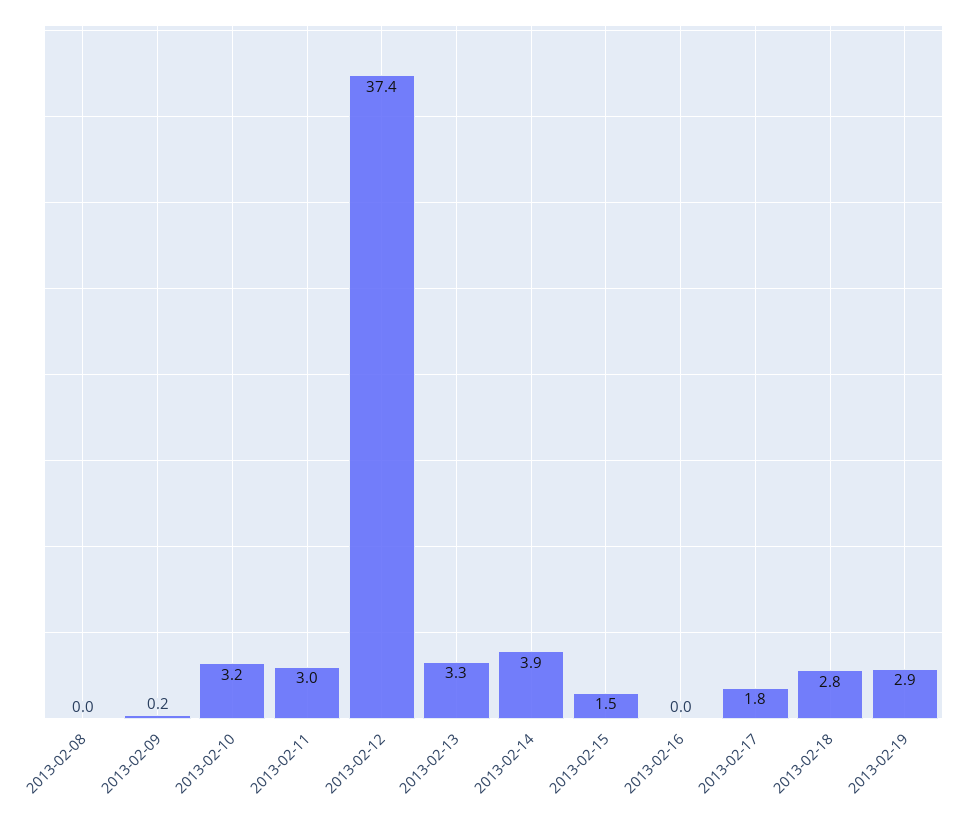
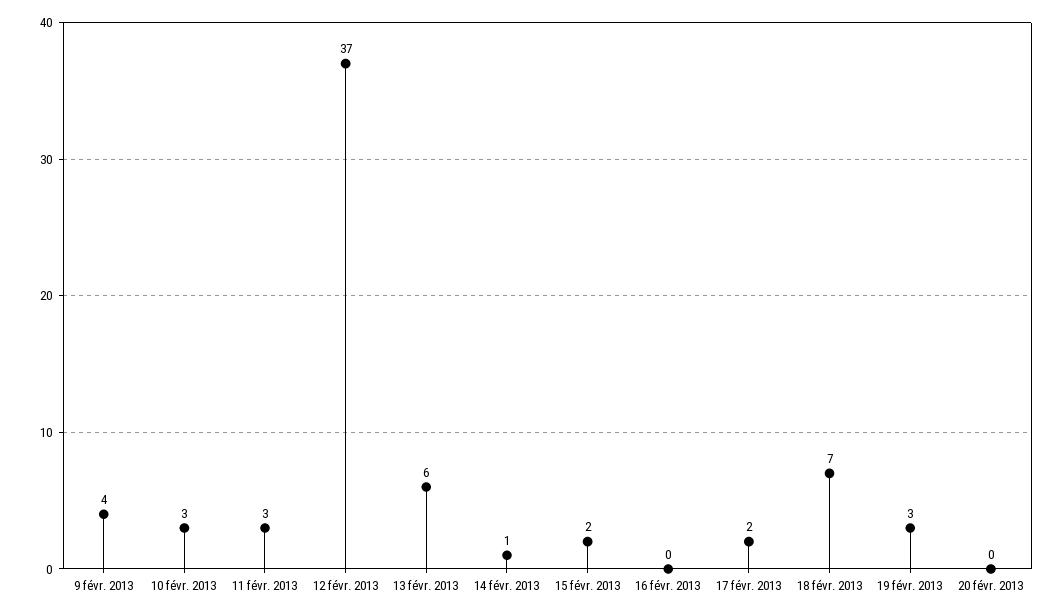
2013-02-08: 0 -> none
2013-02-09: 0.2 -> 4
2013-02-13: 3.3 -> 6
2013-02-14: 3.9 -> 1
2013-02-18: 2.8 -> 7
20 févr. 2013: none -> 0

